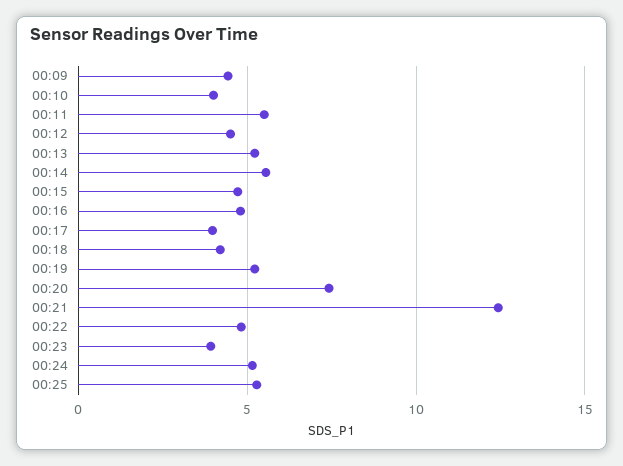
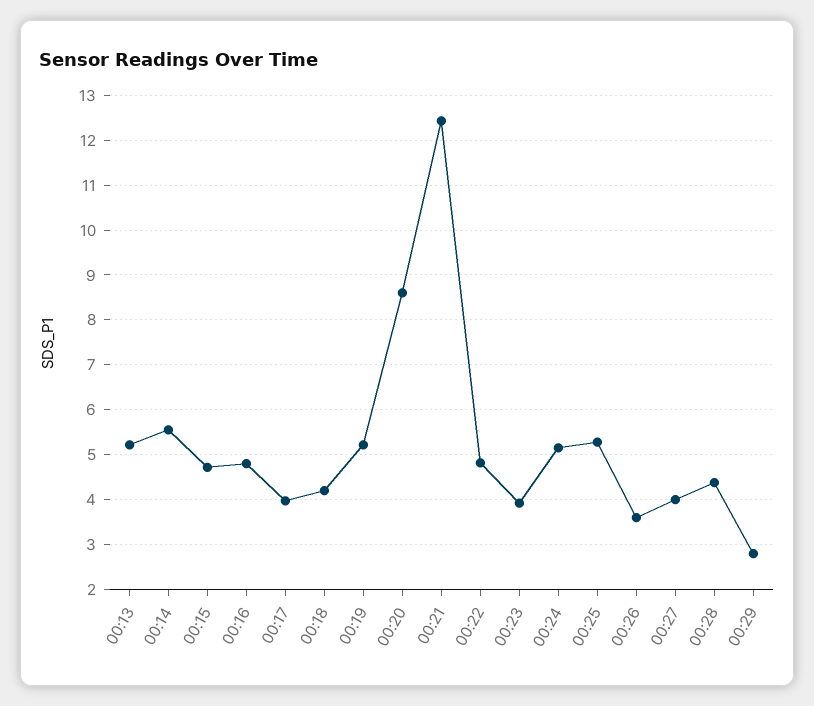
00:09: 4.5 -> none
00:10: 4 -> none
00:11: 5.5 -> none
00:12: 4.5 -> none
00:20: 7.5 -> 8.6
00:26: none -> 3.6
00:27: none -> 4
00:28: none -> 4.4
00:29: none -> 2.8

